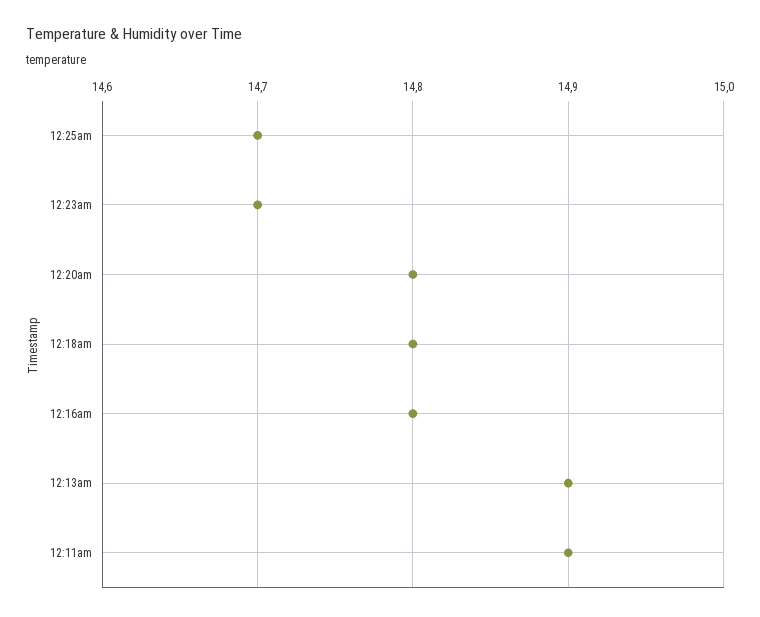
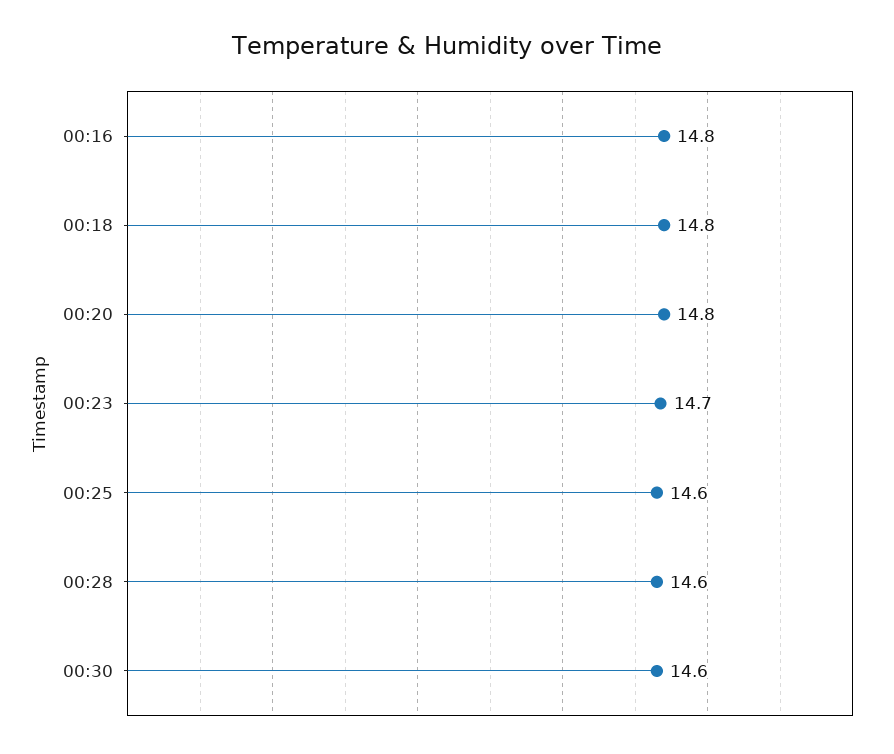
12:25am: 14.7 -> 14.6
12:13am: 14.9 -> none
12:11am: 14.9 -> none
00:28: none -> 14.6
00:30: none -> 14.6

